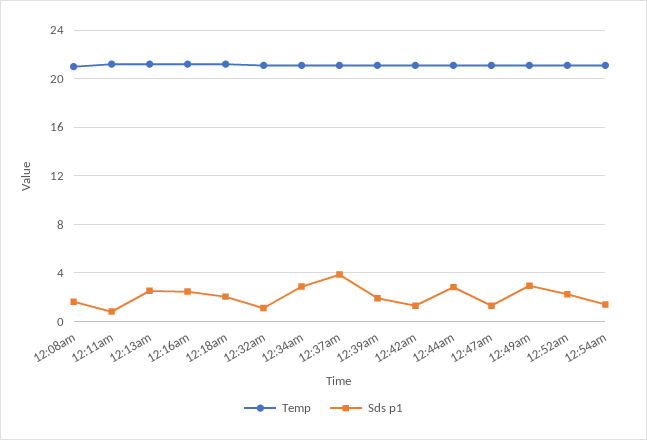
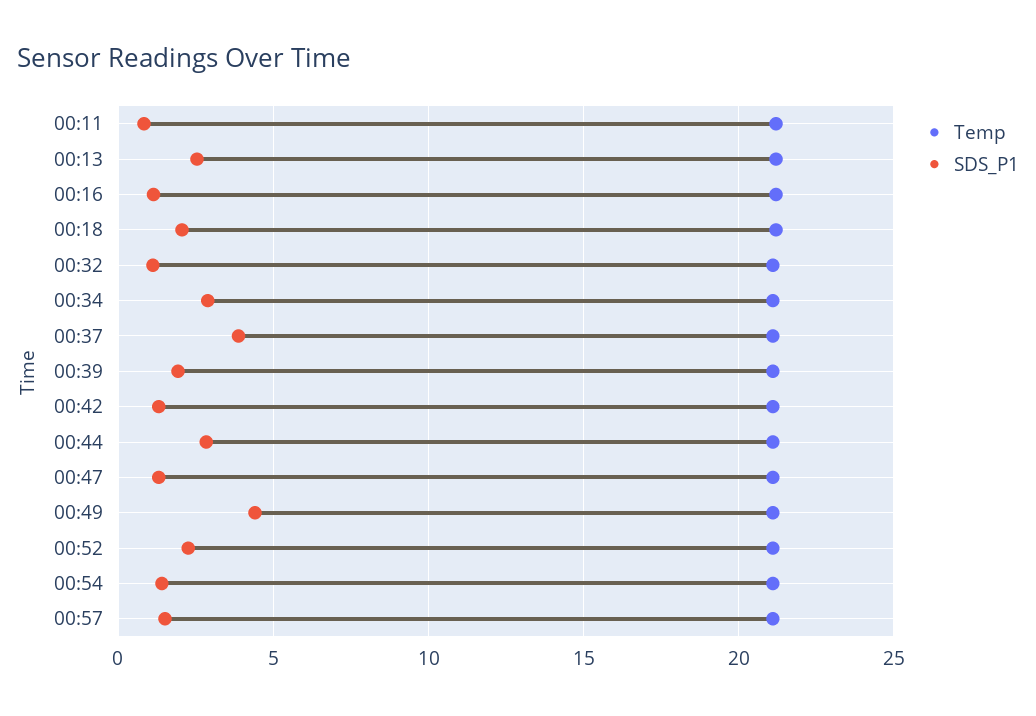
Temp, 12:08am: 21 -> none
Sds p1, 12:08am: 1.5 -> none
Sds p1, 12:16am: 2.5 -> 1
Sds p1, 12:49am: 3 -> 4.5
Temp, 00:57: none -> 21
Sds p1, 00:57: none -> 1.5

